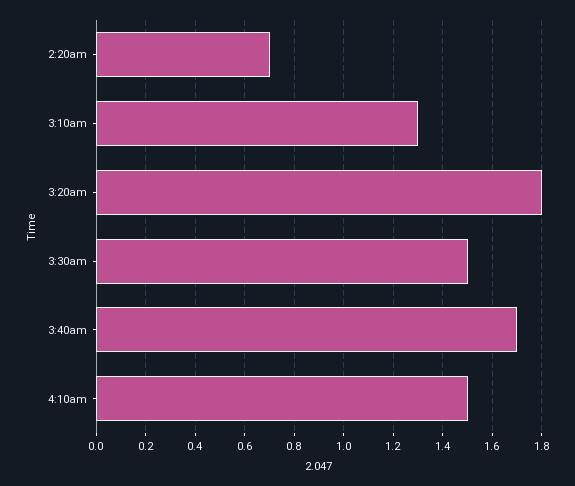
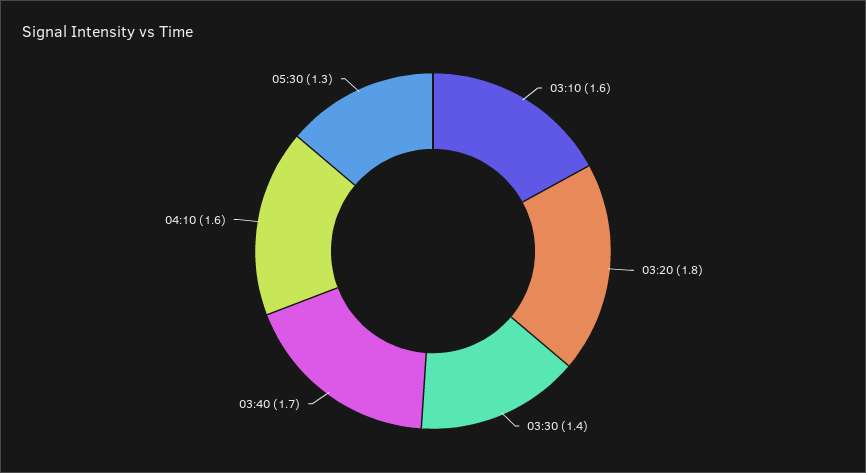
2:20am: 0.7 -> none
3:10am: 1.3 -> 1.6
3:30am: 1.5 -> 1.4
4:10am: 1.5 -> 1.6
05:30: none -> 1.3

